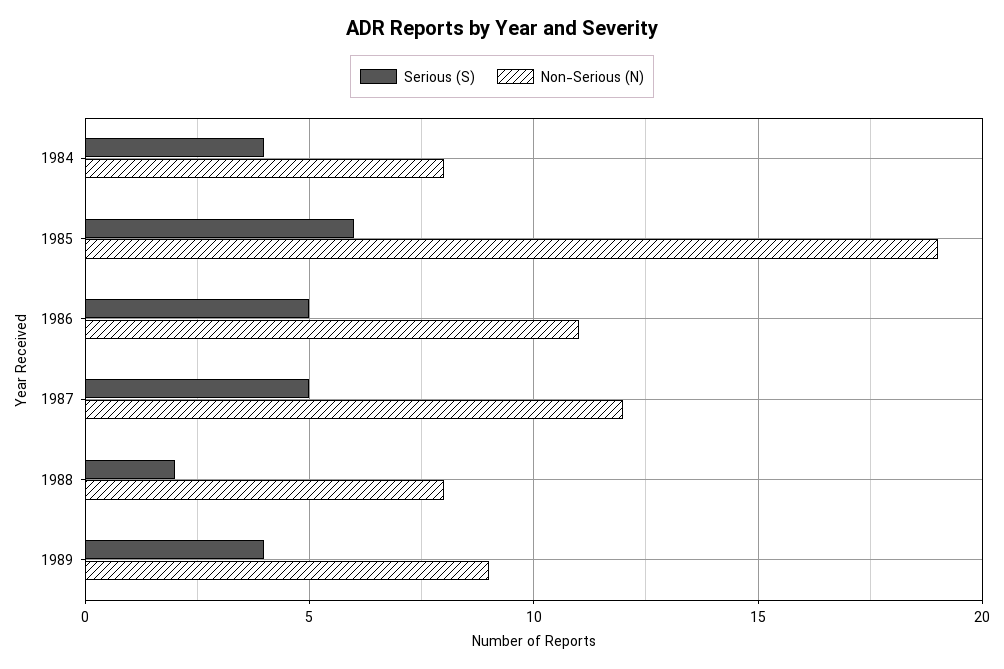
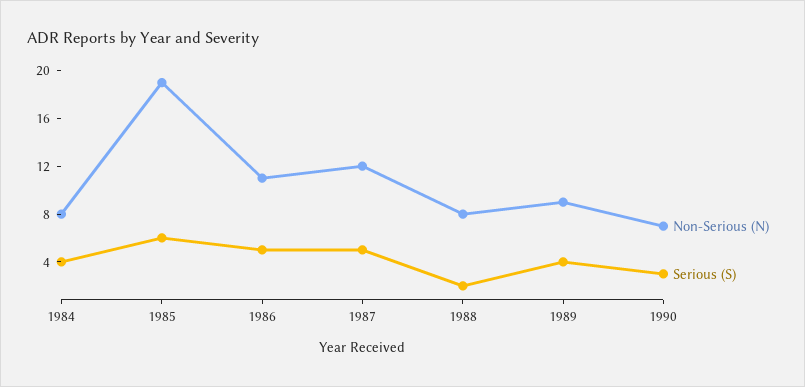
Non-Serious (N), 1990: none -> 7
Serious (S), 1990: none -> 3

